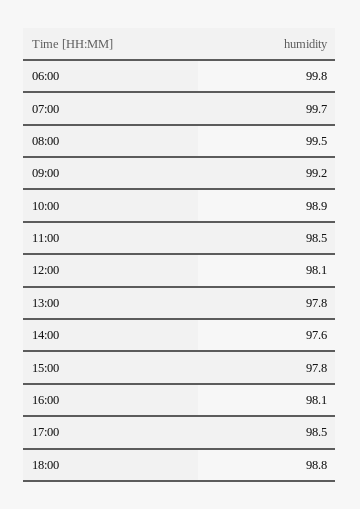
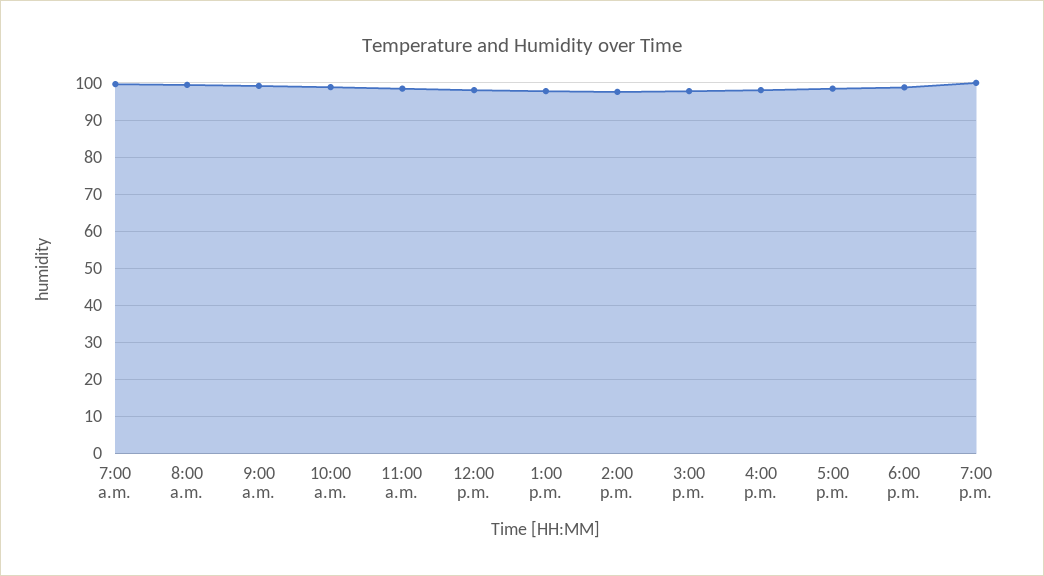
06:00: 99.8 -> none
7:00 p.m.: none -> 100

